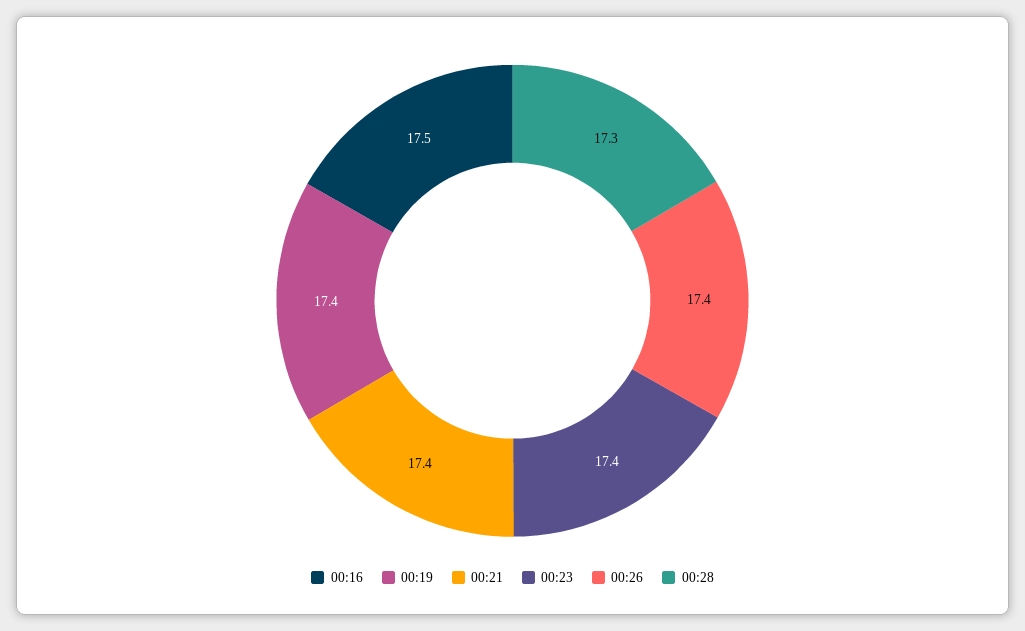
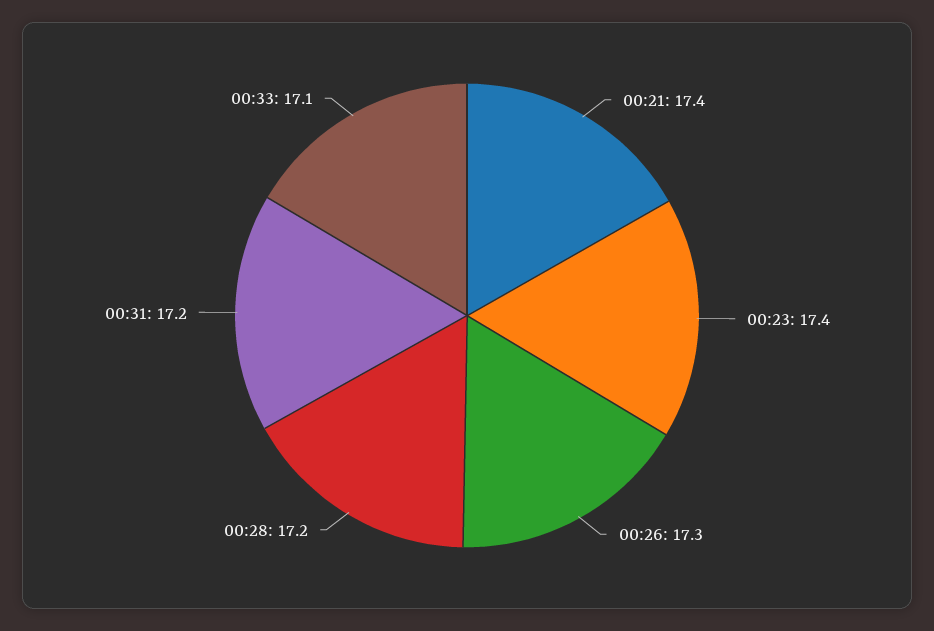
00:16: 17.5 -> none
00:19: 17.4 -> none
00:26: 17.4 -> 17.3
00:28: 17.3 -> 17.2
00:31: none -> 17.2
00:33: none -> 17.1

